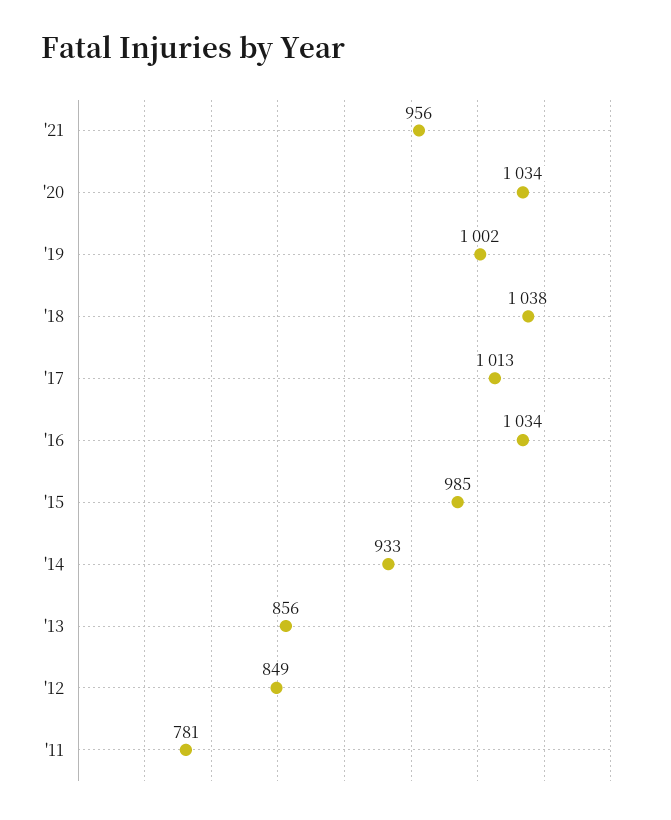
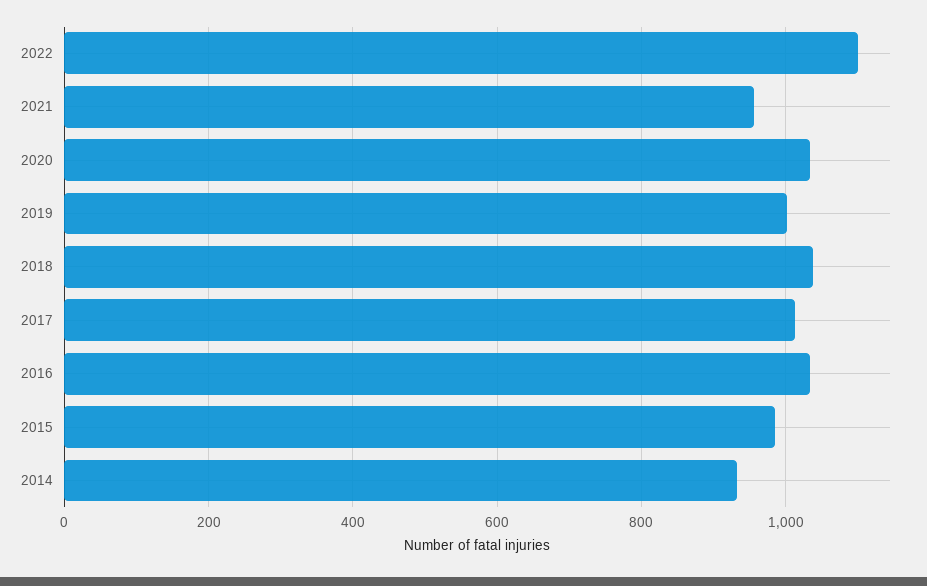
'13: 856 -> none
'12: 849 -> none
'11: 781 -> none
2022: none -> 1100

